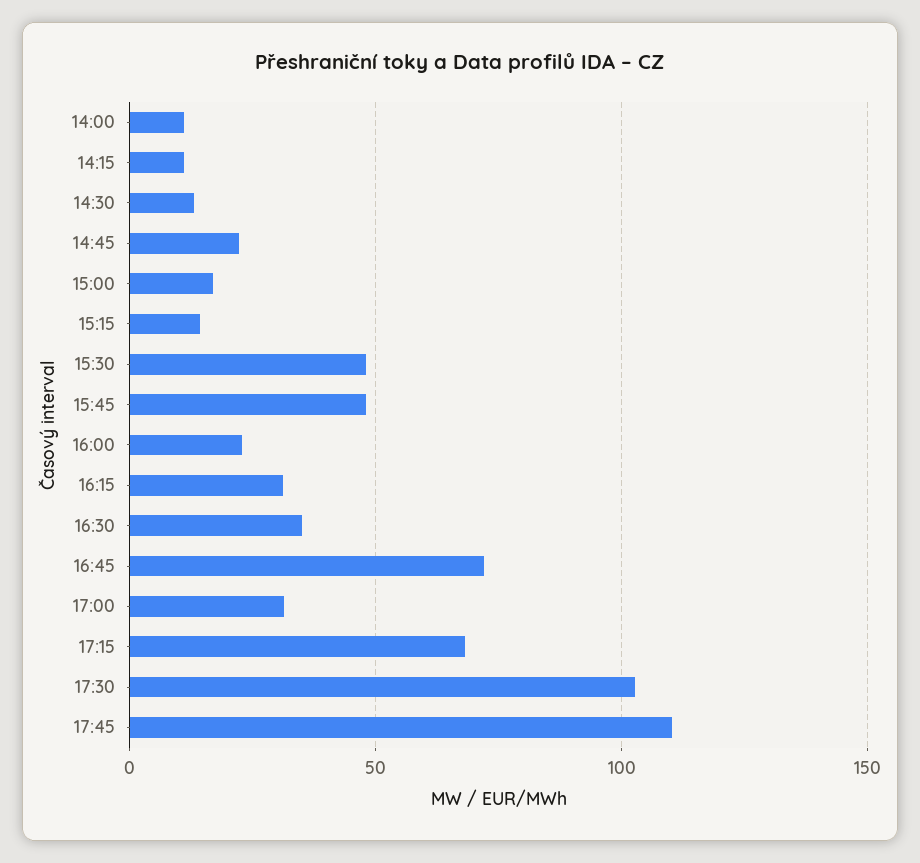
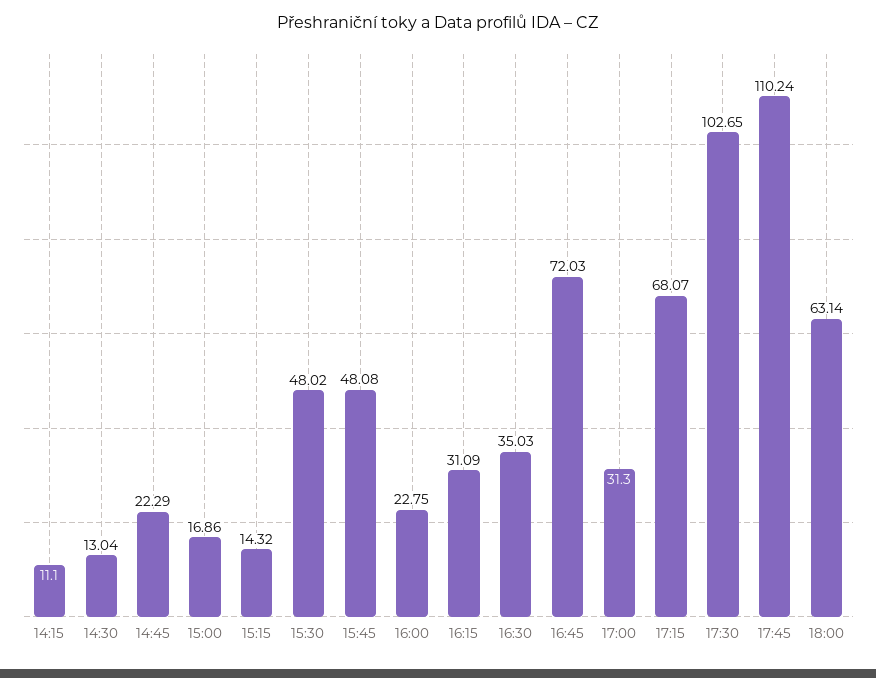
14:00: 10 -> none
18:00: none -> 63.14

